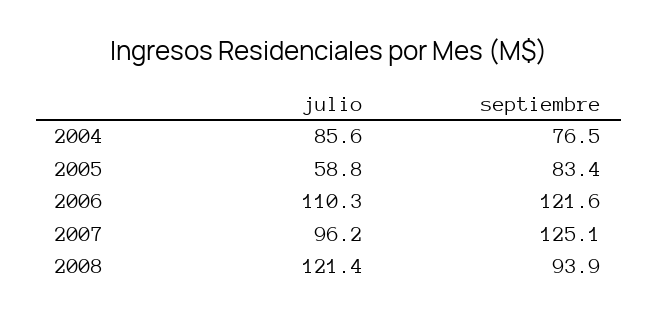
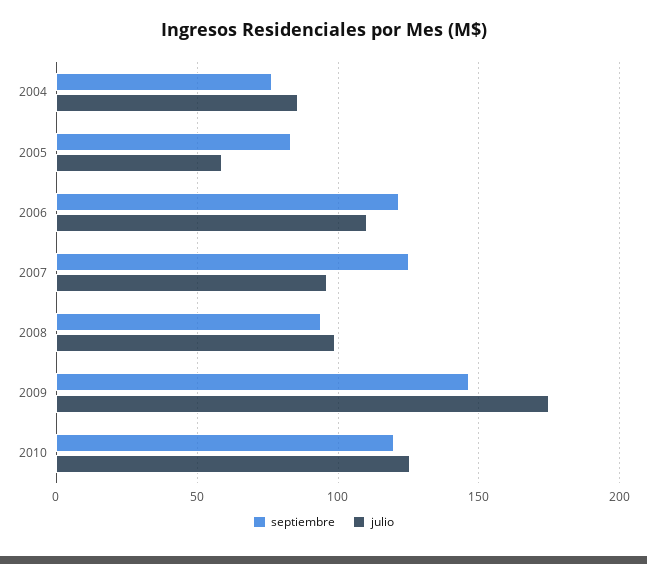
julio, 2008: 121.4 -> 100
septiembre, 2009: none -> 145
julio, 2009: none -> 175
septiembre, 2010: none -> 120
julio, 2010: none -> 125

